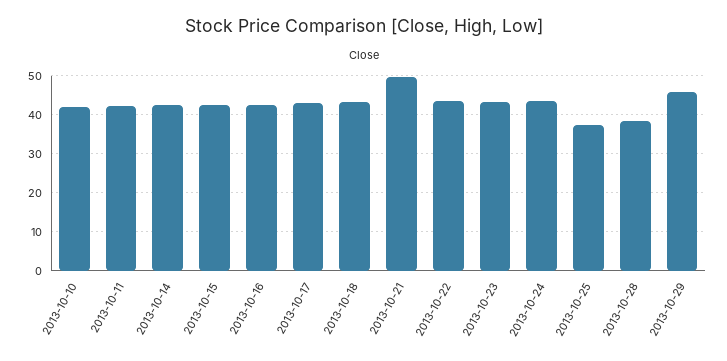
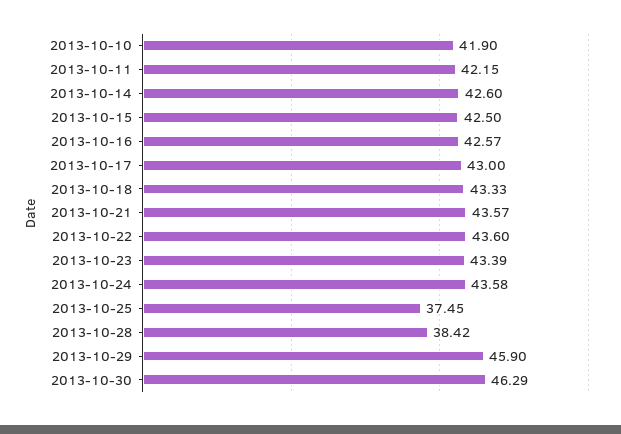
2013-10-21: 50 -> 43.57
2013-10-30: none -> 46.29

